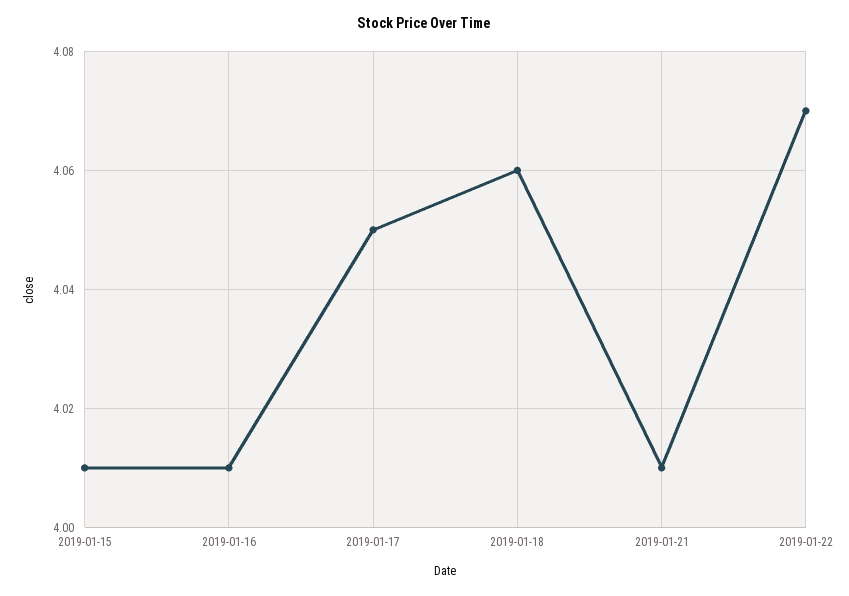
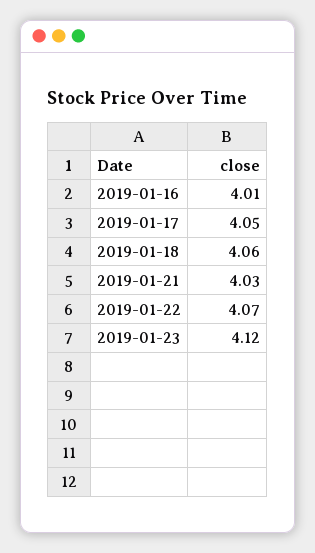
2019-01-15: 4.01 -> none
2019-01-21: 4.01 -> 4.03
2019-01-23: none -> 4.12

